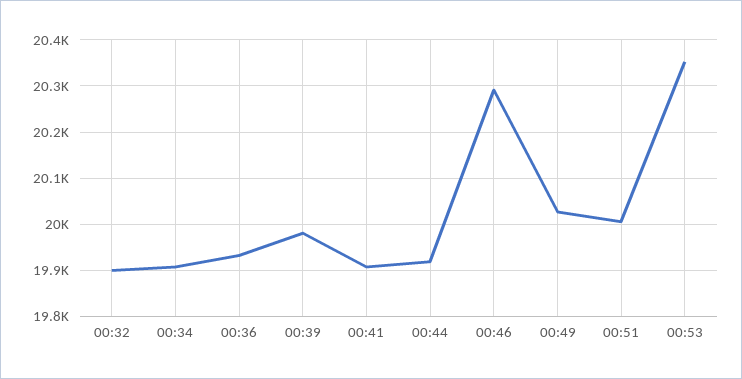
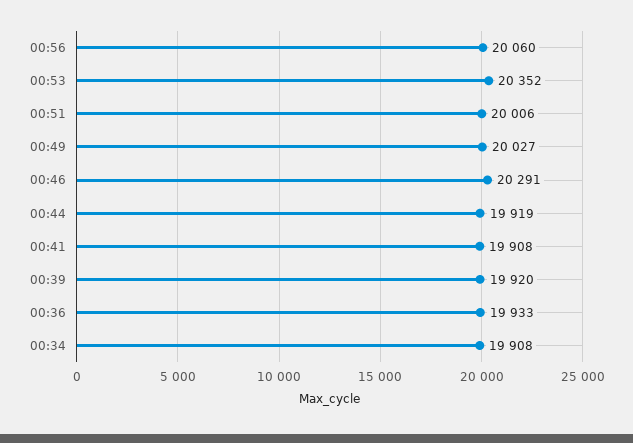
00:32: 19900 -> none
00:39: 19980 -> 19920
00:56: none -> 20060

